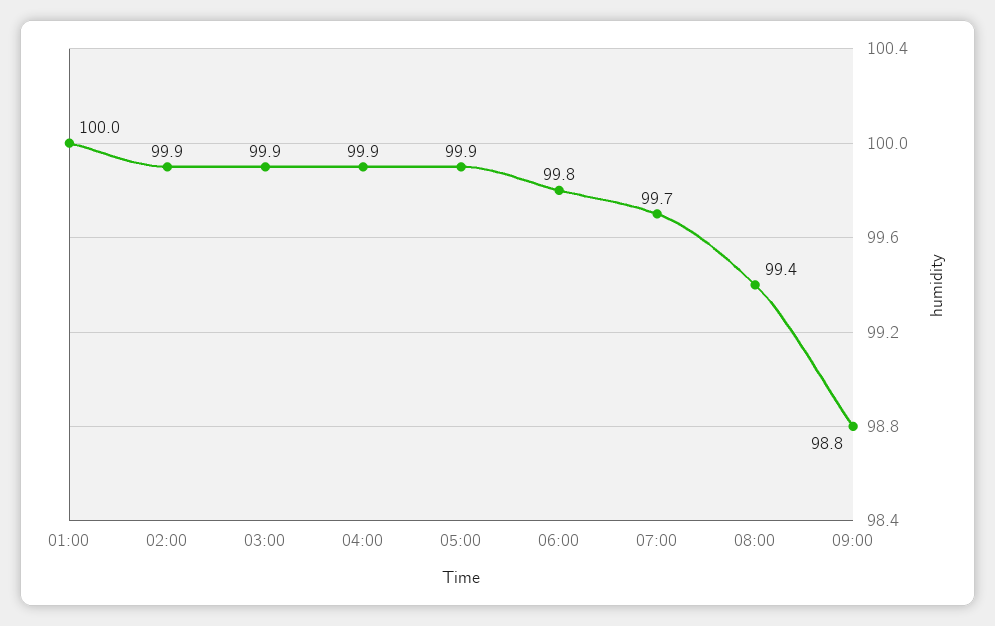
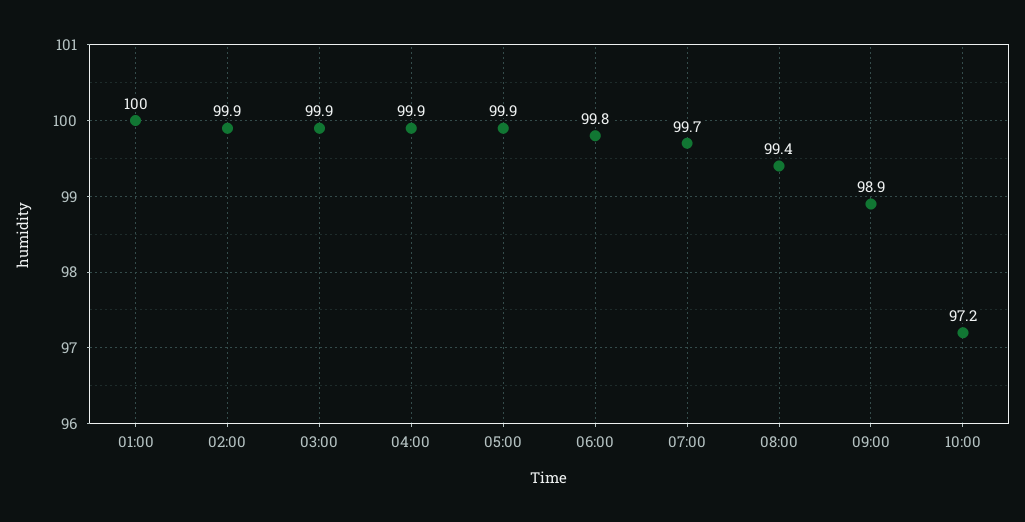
09:00: 98.8 -> 98.9
10:00: none -> 97.2

